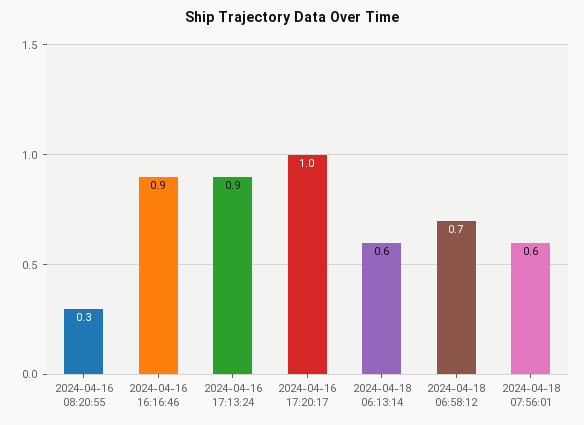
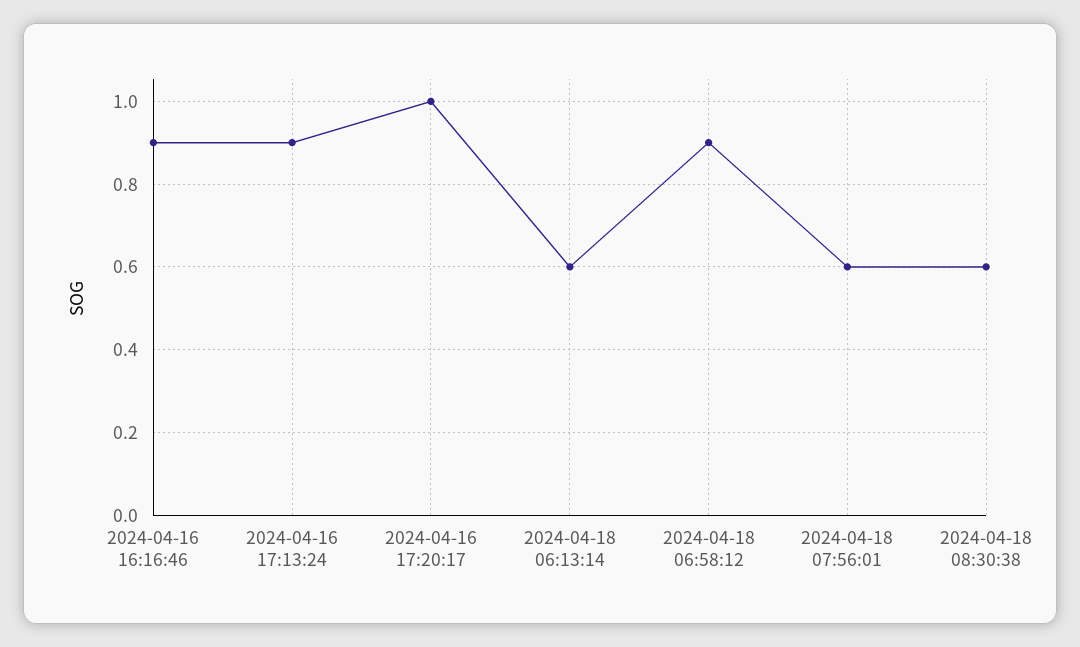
2024-04-16 08:20:55: 0.3 -> none
2024-04-18 06:58:12: 0.7 -> 0.9
2024-04-18 08:30:38: none -> 0.6

